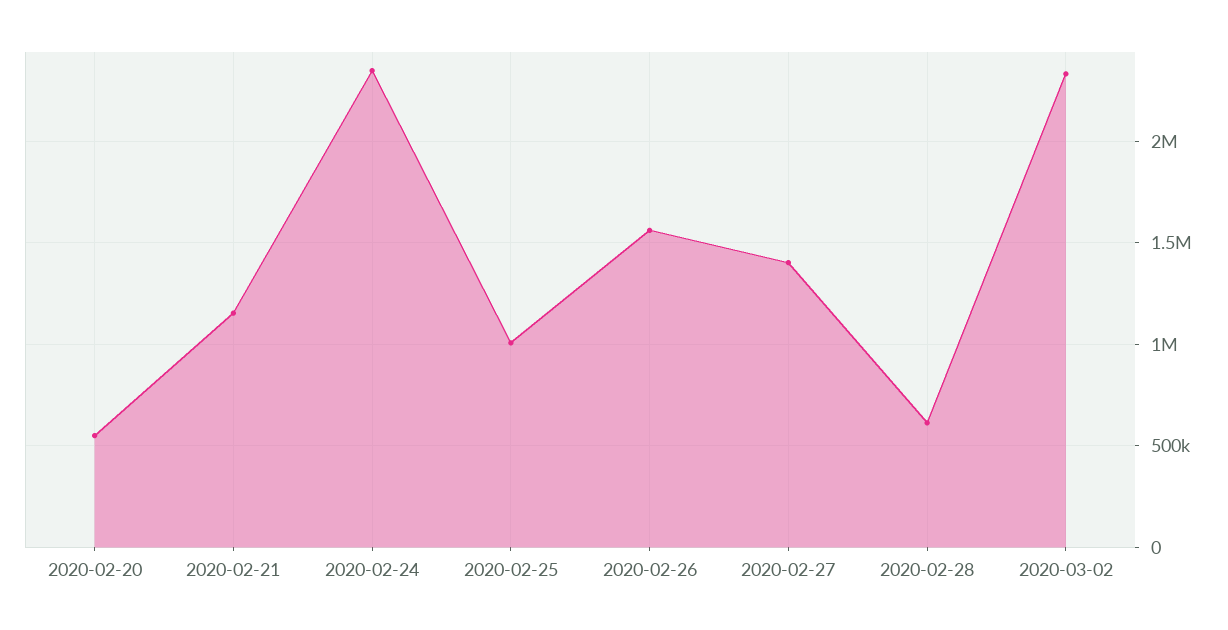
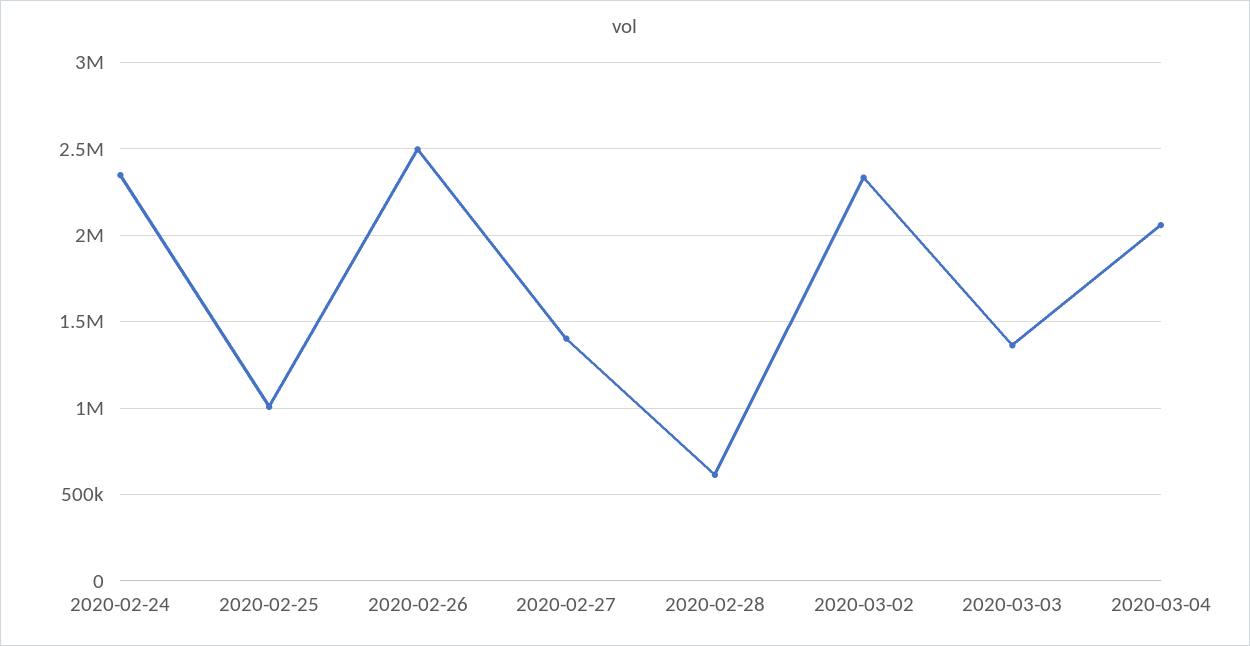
2020-02-20: 550000 -> none
2020-02-21: 1150000 -> none
2020-02-26: 1550000 -> 2500000
2020-03-03: none -> 1350000
2020-03-04: none -> 2050000

